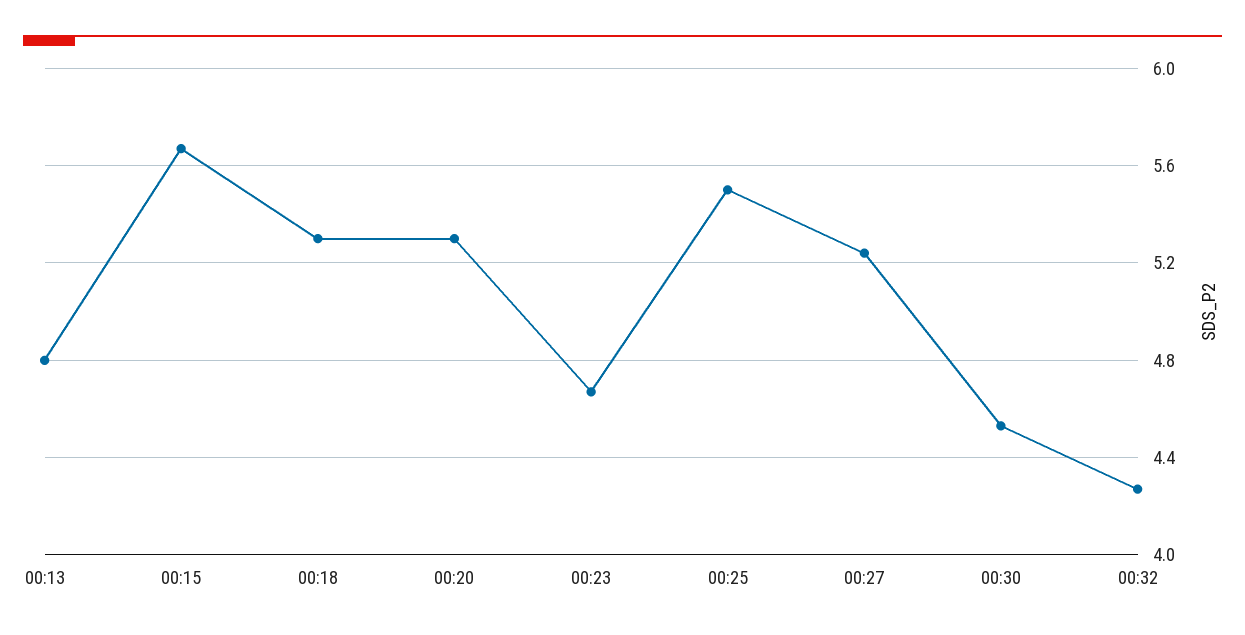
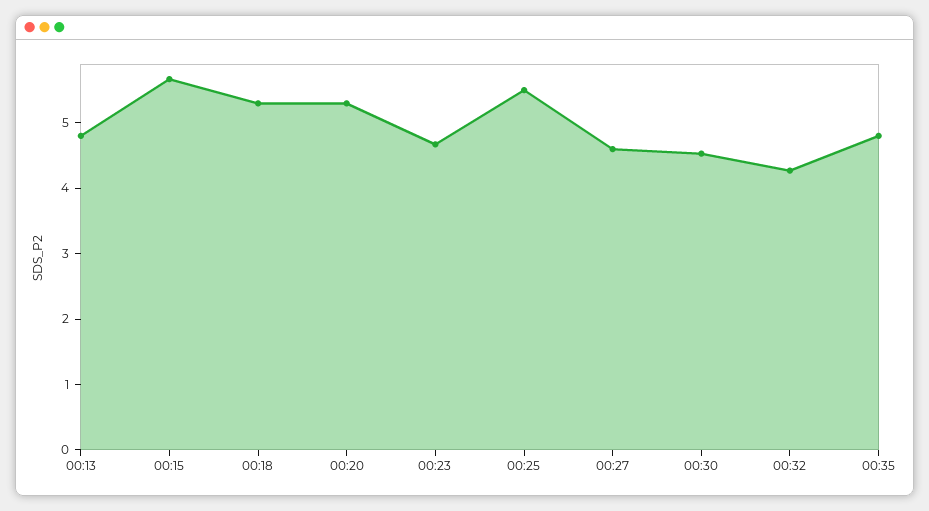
00:27: 5.25 -> 4.6
00:35: none -> 4.8

